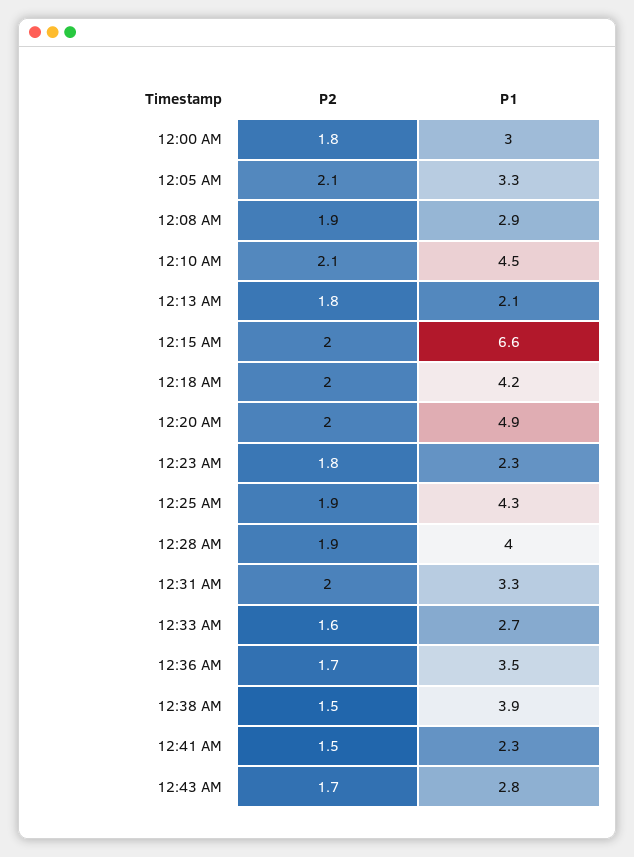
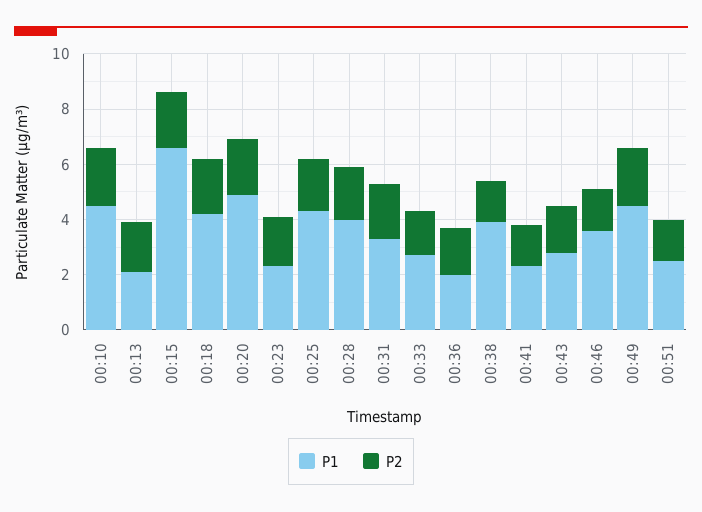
P2, 12:00 AM: 1.8 -> none
P1, 12:00 AM: 3 -> none
P2, 12:05 AM: 2.1 -> none
P1, 12:05 AM: 3.3 -> none
P2, 12:08 AM: 1.9 -> none
P1, 12:08 AM: 2.9 -> none
P1, 12:36 AM: 3.5 -> 2
P1, 00:46: none -> 3.5
P2, 00:46: none -> 1.5
P1, 00:49: none -> 4.5
P2, 00:49: none -> 2
P1, 00:51: none -> 2.5
P2, 00:51: none -> 1.5

